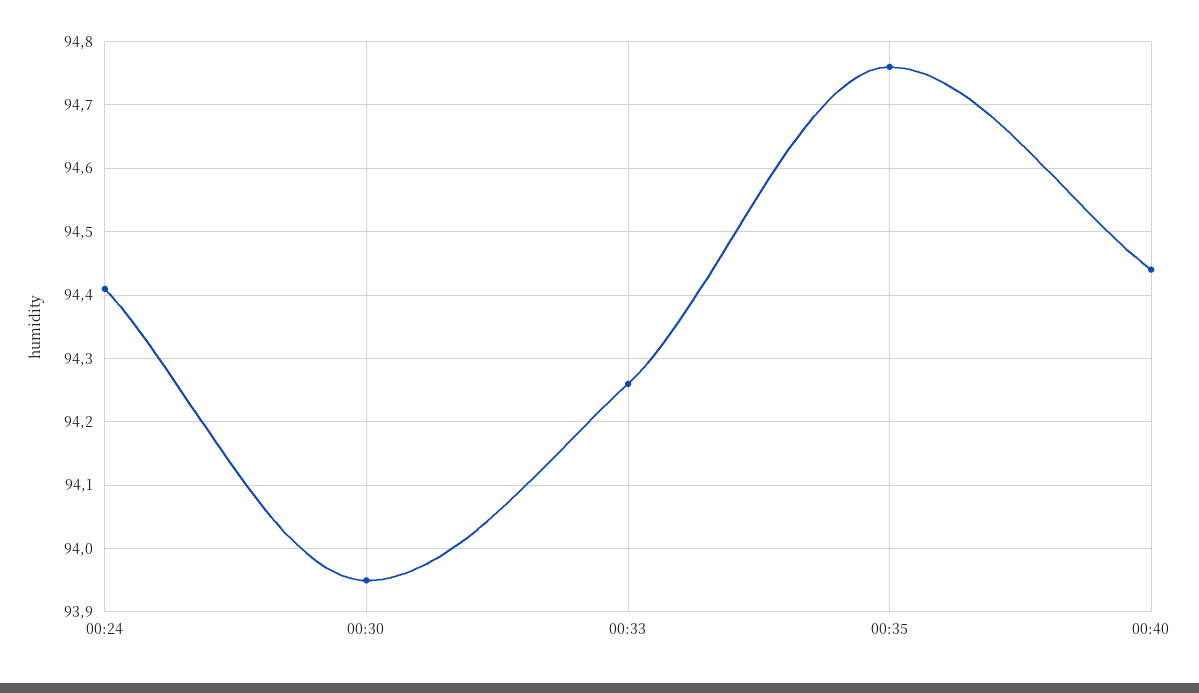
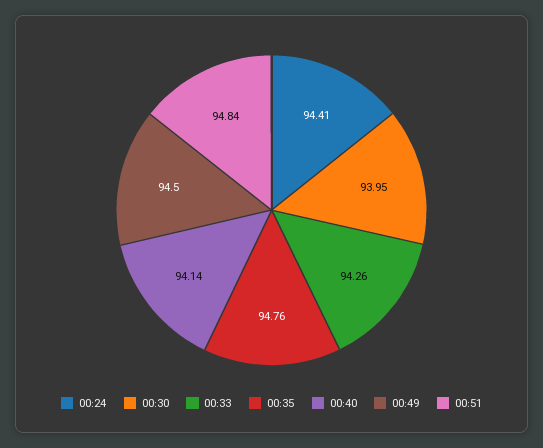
00:40: 94.44 -> 94.14
00:49: none -> 94.5
00:51: none -> 94.84

